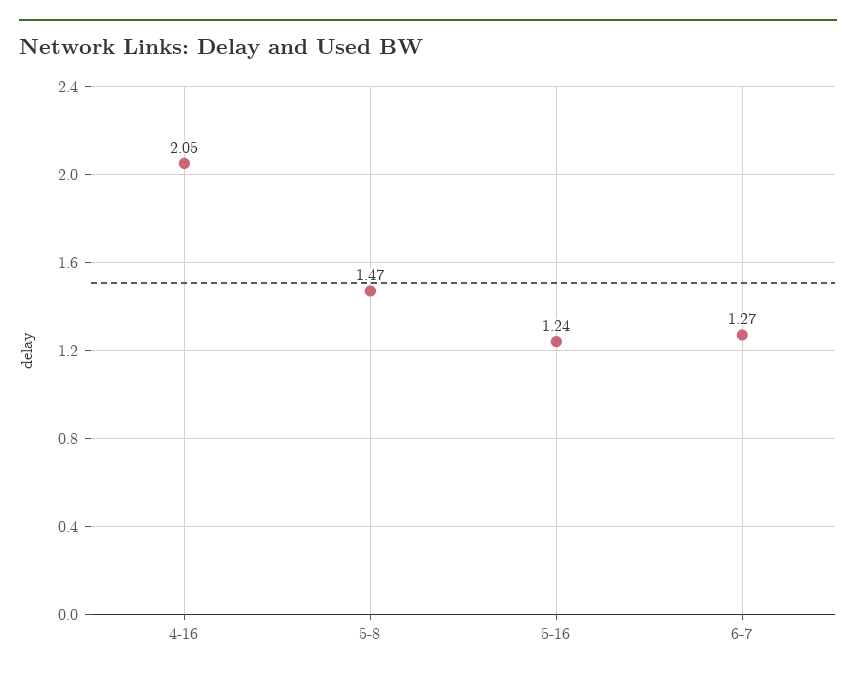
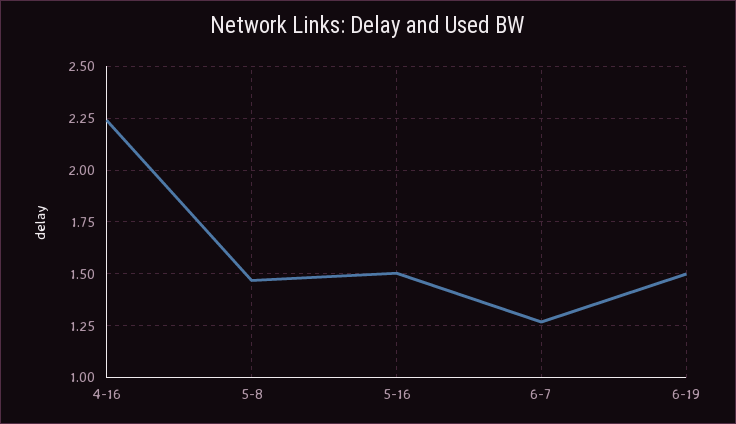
4-16: 2.05 -> 2.25
5-16: 1.24 -> 1.5
6-19: none -> 1.5

